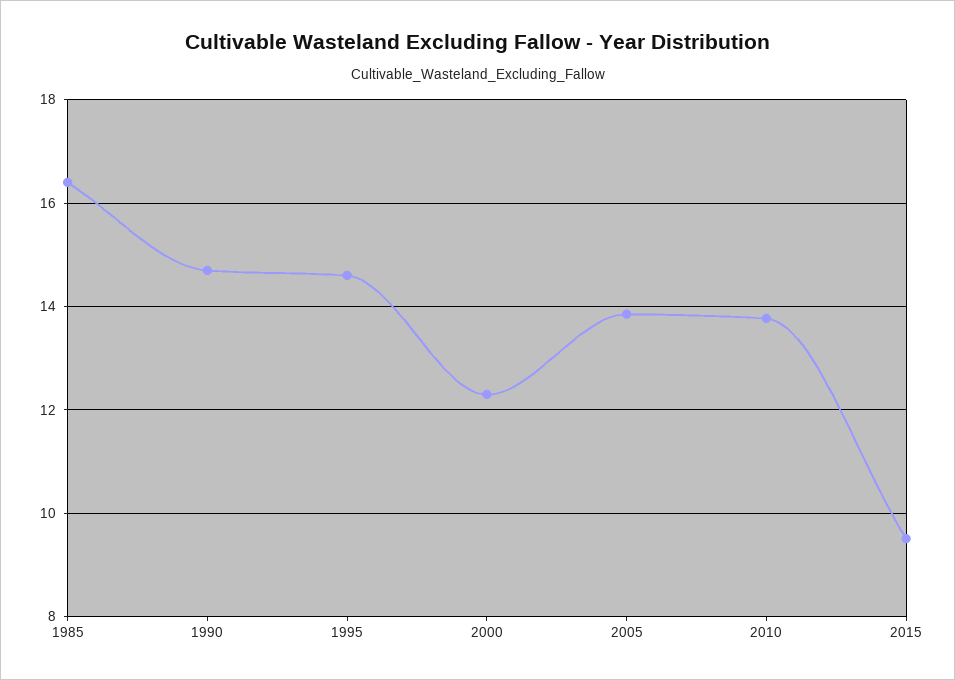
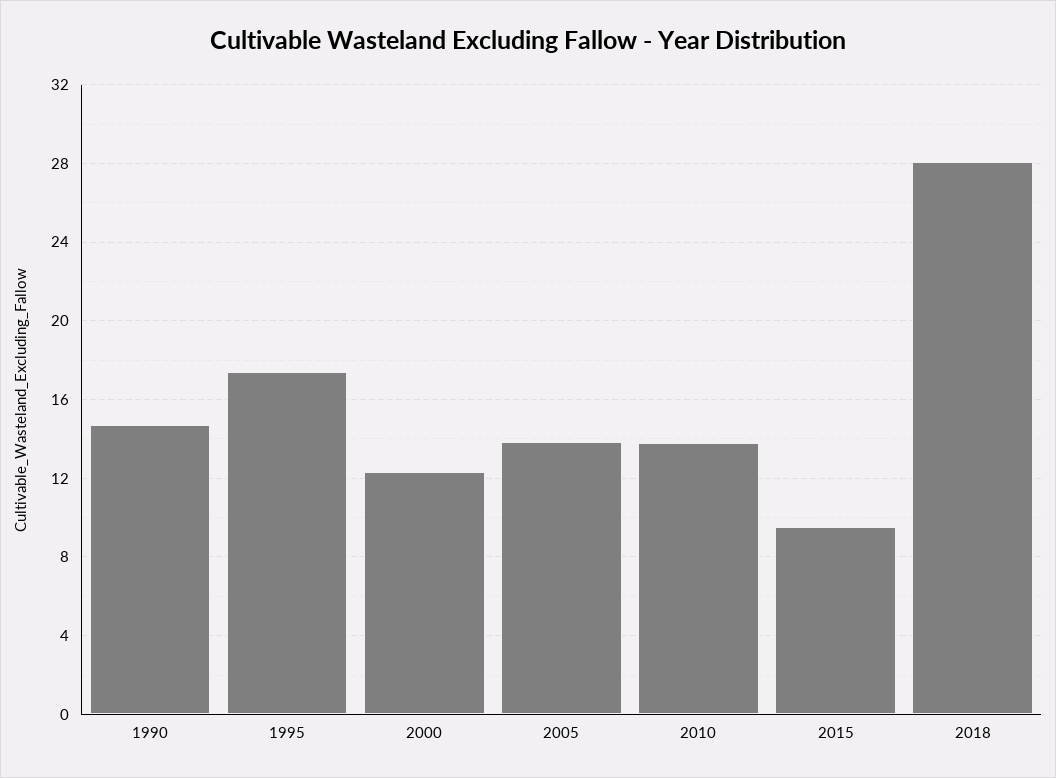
1985: 16.4 -> none
1995: 14.6 -> 17.5
2018: none -> 28

